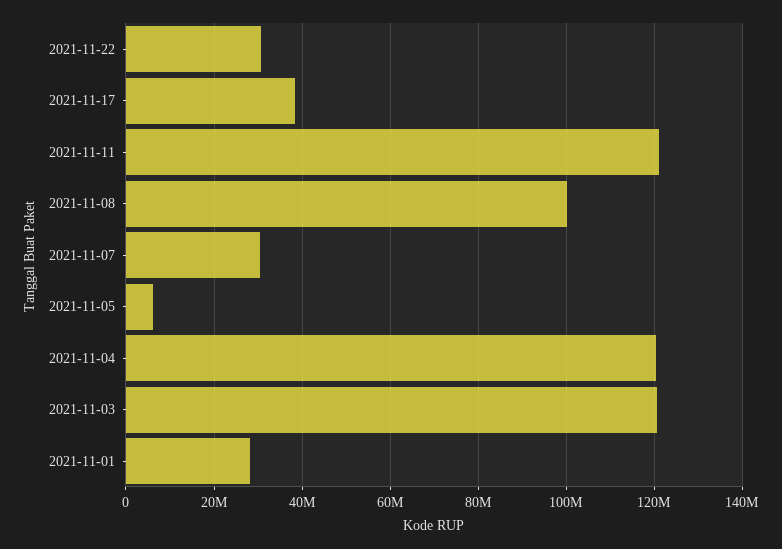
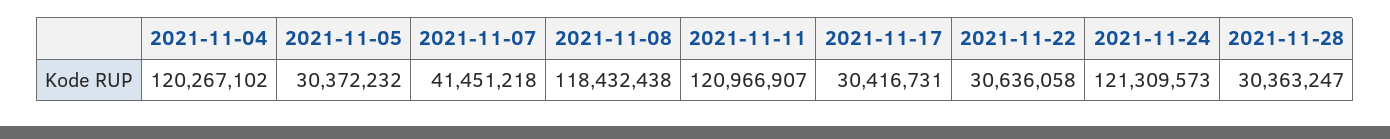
2021-11-17: 38000000 -> 30416731
2021-11-08: 100000000 -> 118432438
2021-11-07: 30000000 -> 41451218
2021-11-05: 6000000 -> 30372232
2021-11-03: 120000000 -> none
2021-11-01: 28000000 -> none
2021-11-24: none -> 121309573
2021-11-28: none -> 30363247

